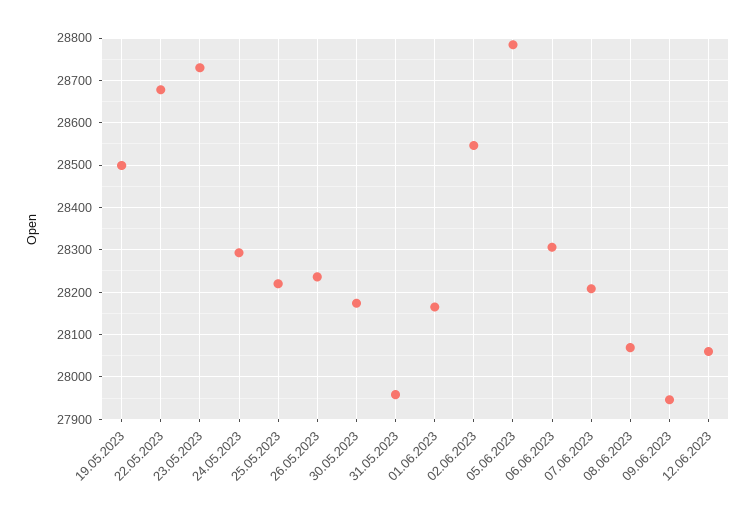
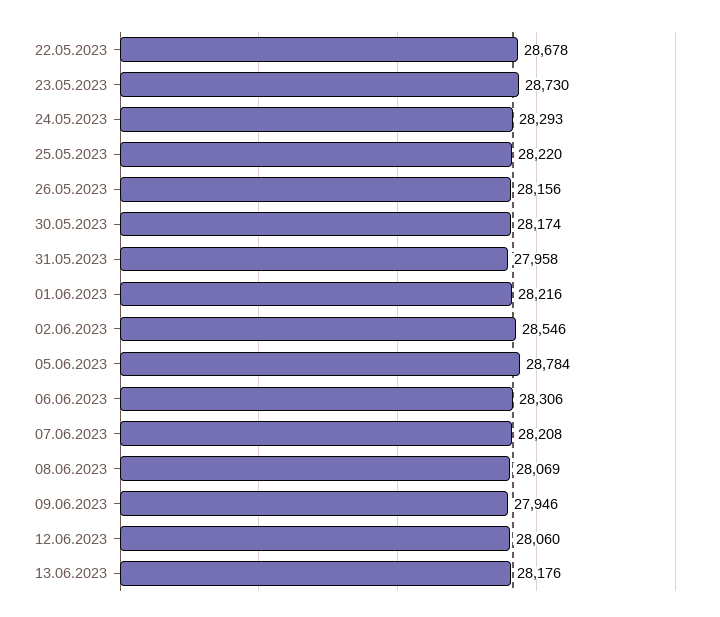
19.05.2023: 28500 -> none
26.05.2023: 28240 -> 28156
01.06.2023: 28160 -> 28216
13.06.2023: none -> 28176

